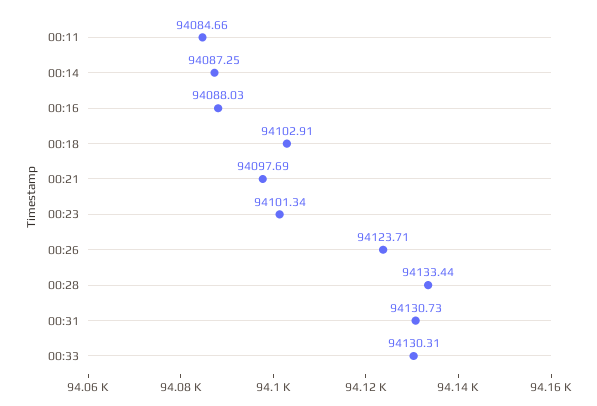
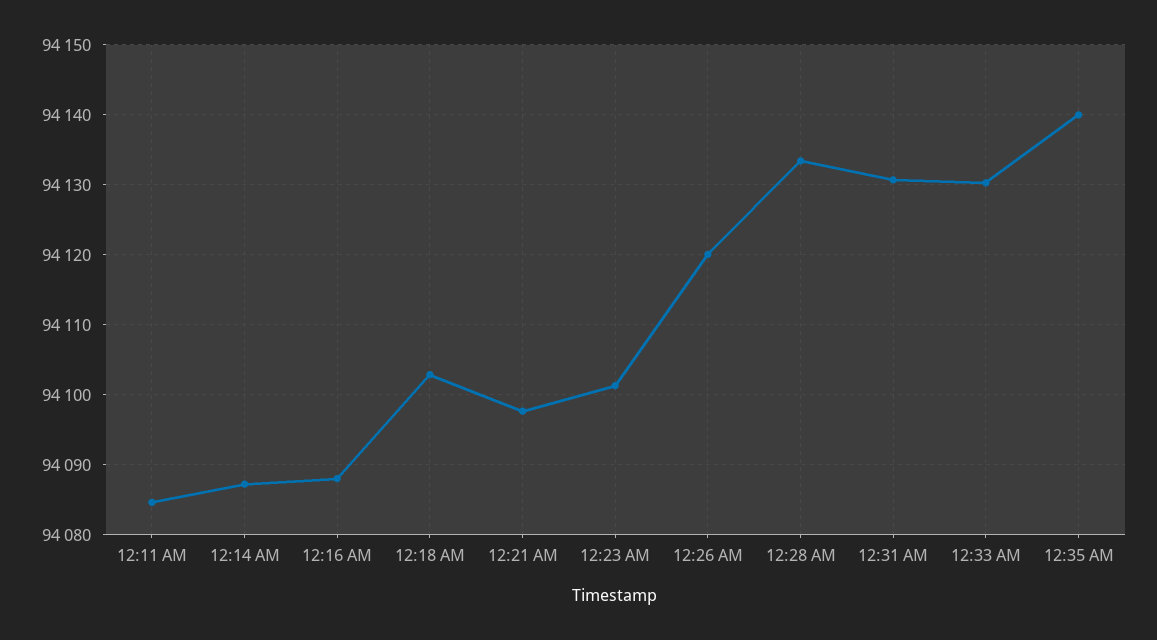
00:26: 94123.71 -> 94120
12:35 AM: none -> 94140

